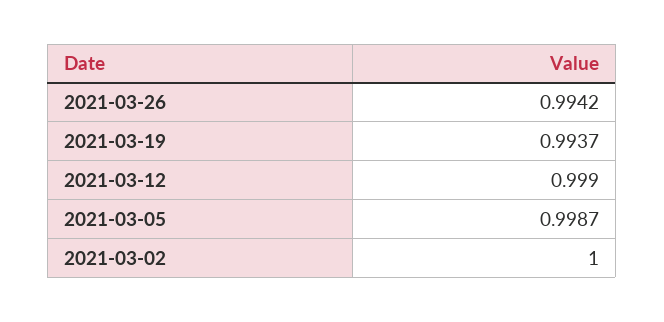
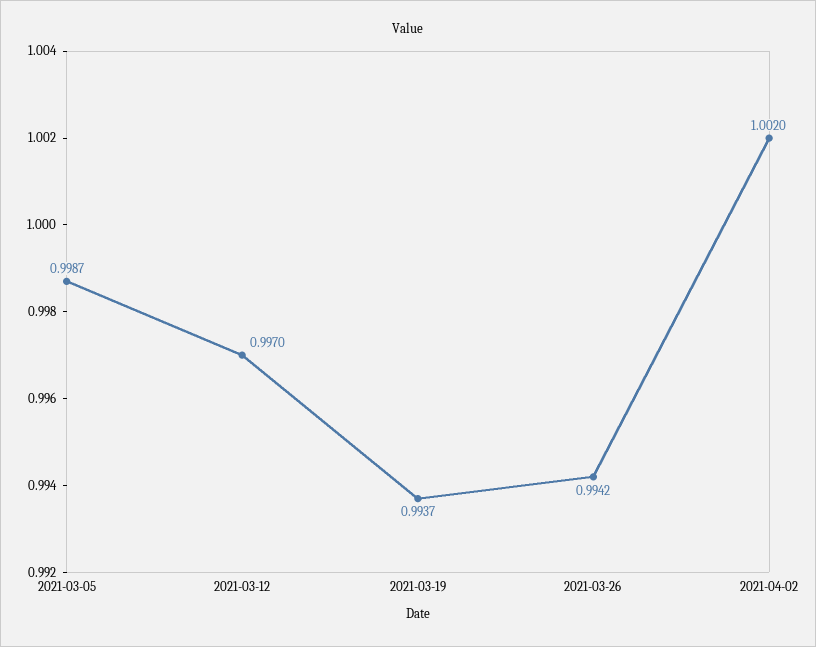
2021-03-12: 0.999 -> 0.997
2021-03-02: 1 -> none
2021-04-02: none -> 1.002

